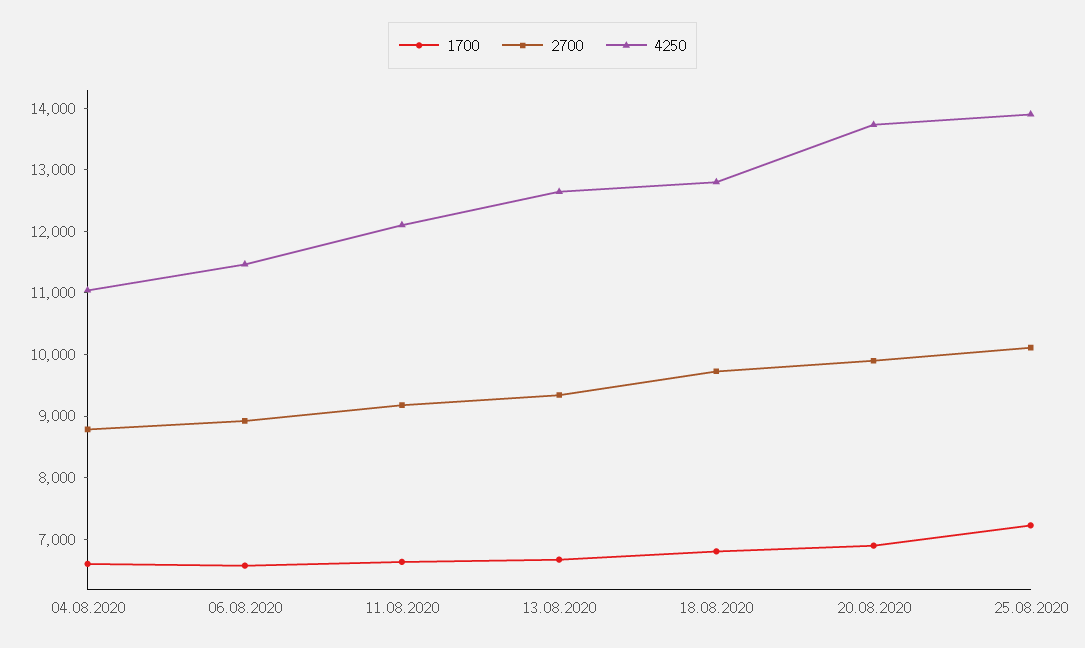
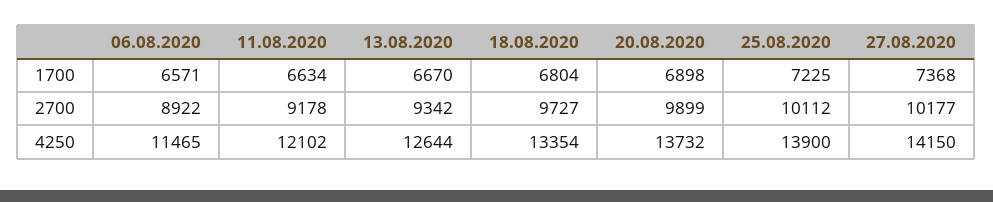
1700, 04.08.2020: 6600 -> none
2700, 04.08.2020: 8800 -> none
4250, 04.08.2020: 11000 -> none
4250, 18.08.2020: 12800 -> 13354
1700, 27.08.2020: none -> 7368
2700, 27.08.2020: none -> 10177
4250, 27.08.2020: none -> 14150

